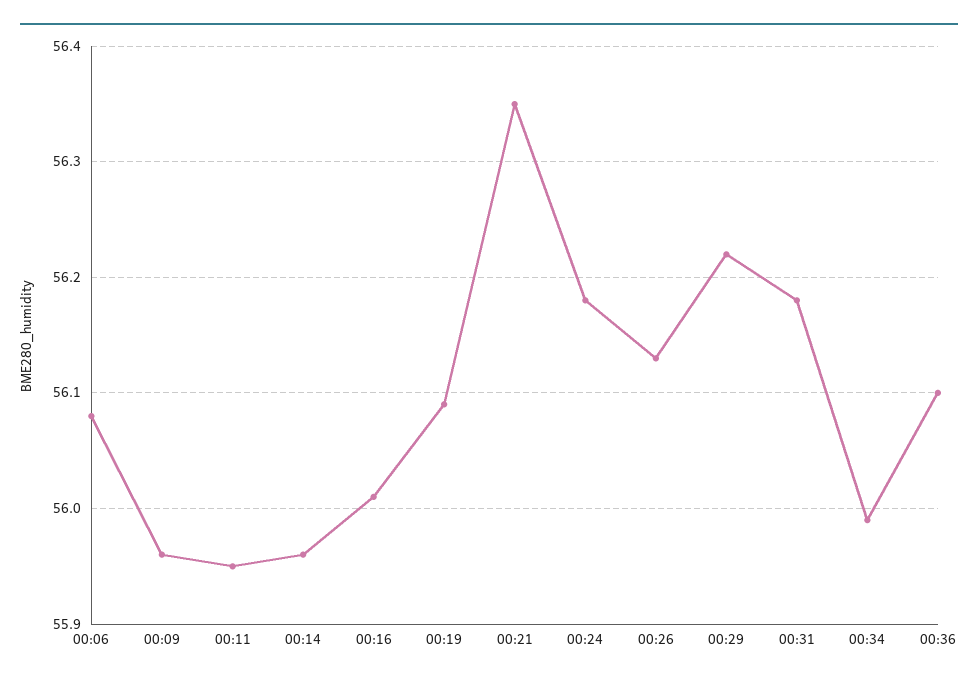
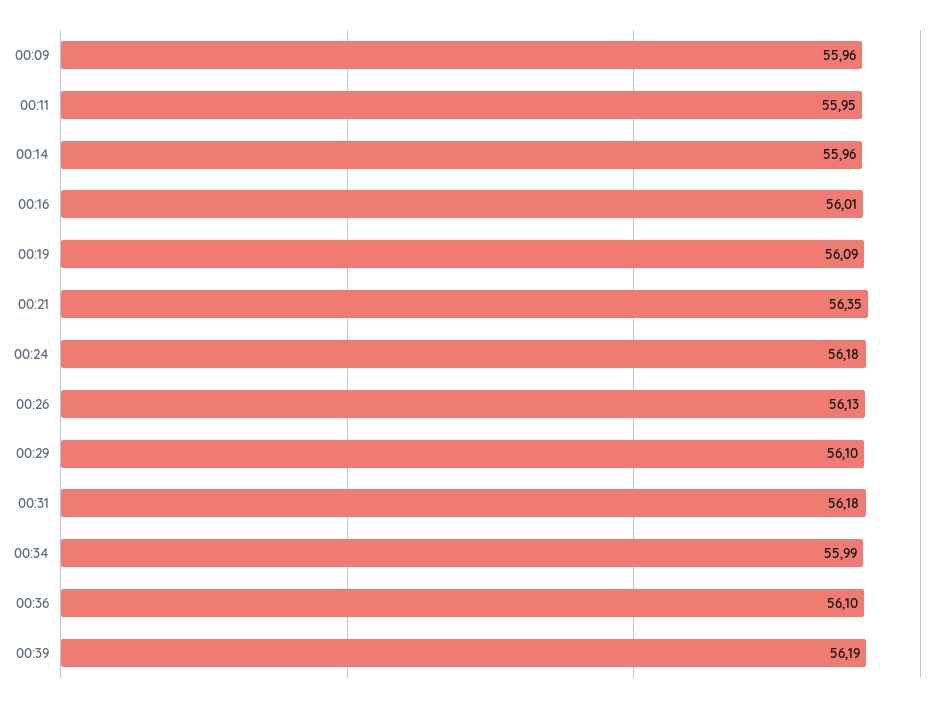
00:06: 56.08 -> none
00:29: 56.22 -> 56.1
00:39: none -> 56.19

